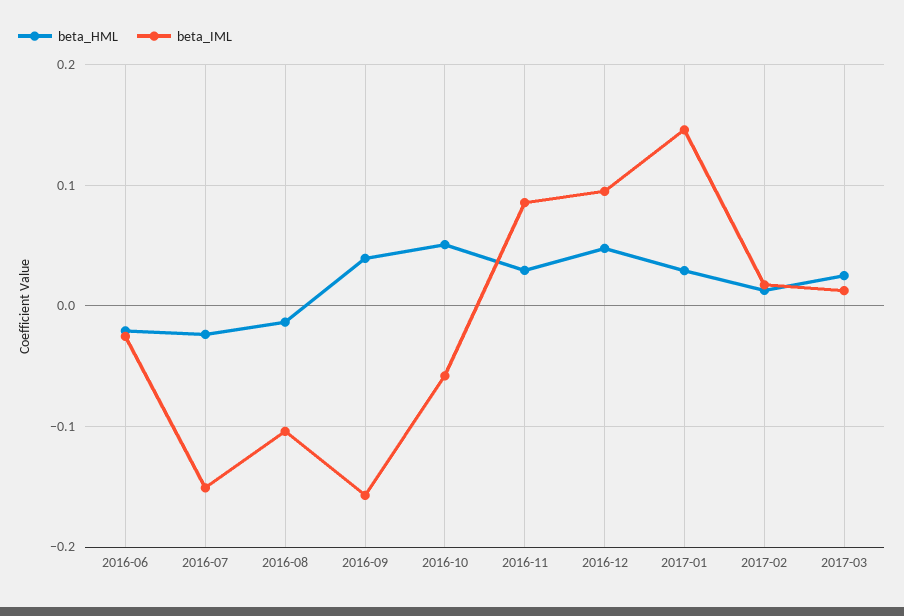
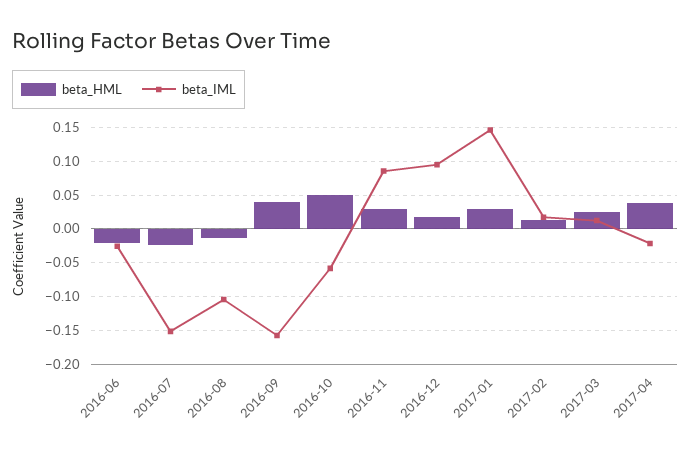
beta_HML, 2016-12: 0.05 -> 0.02
beta_HML, 2017-04: none -> 0.04
beta_IML, 2017-04: none -> -0.02

